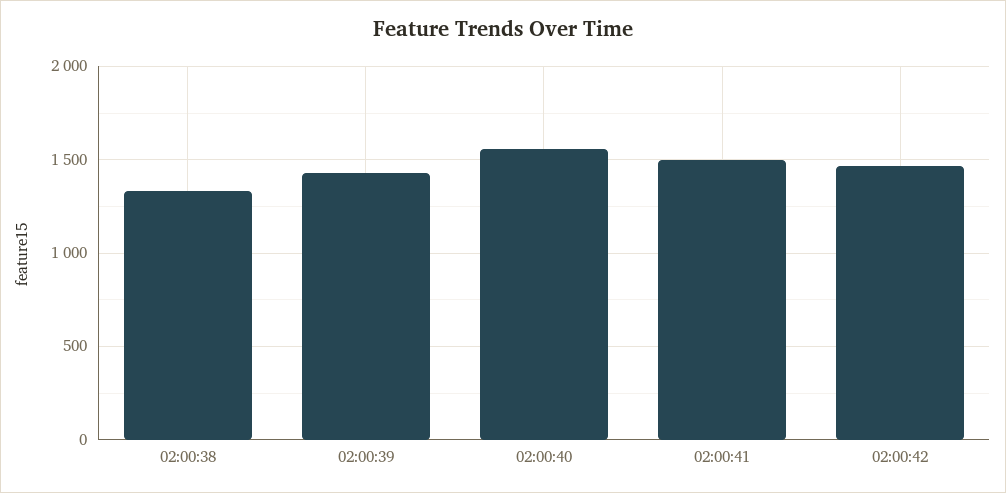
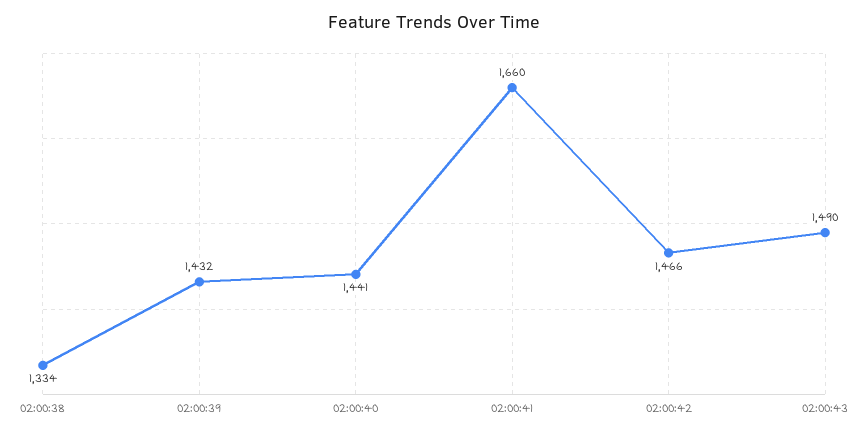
02:00:40: 1550 -> 1441
02:00:41: 1500 -> 1660
02:00:43: none -> 1490

